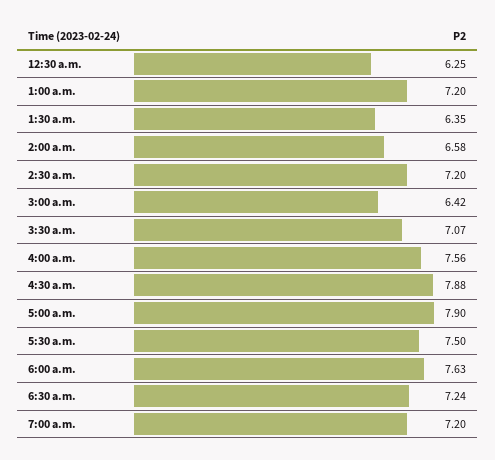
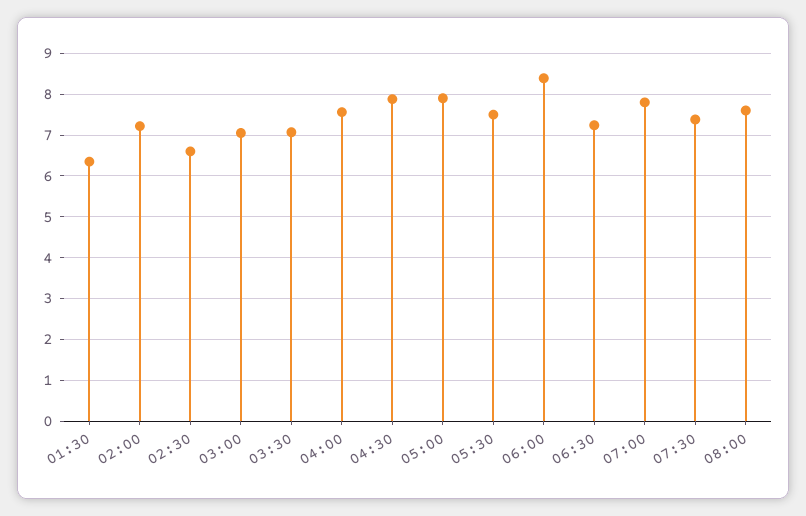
12:30 a.m.: 6.25 -> none
1:00 a.m.: 7.2 -> none
2:00 a.m.: 6.58 -> 7.2
2:30 a.m.: 7.2 -> 6.6
3:00 a.m.: 6.42 -> 7
6:00 a.m.: 7.63 -> 8.4
7:00 a.m.: 7.2 -> 7.8
07:30: none -> 7.4
08:00: none -> 7.6

